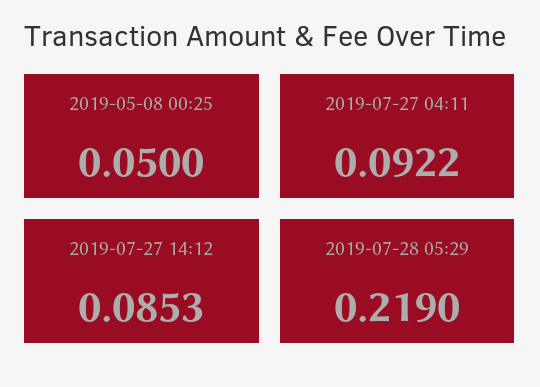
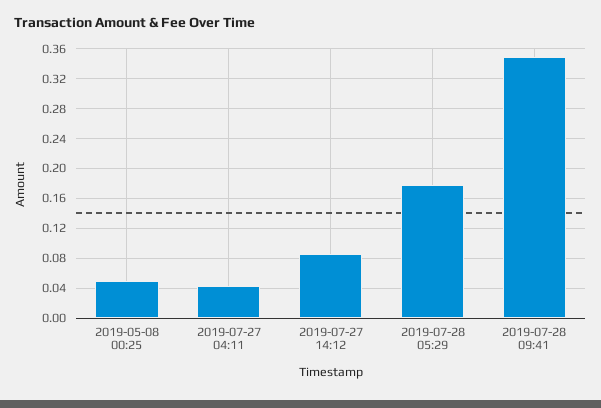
2019-07-27 04:11: 0.0922 -> 0.04
2019-07-28 05:29: 0.219 -> 0.18
2019-07-28 09:41: none -> 0.35

